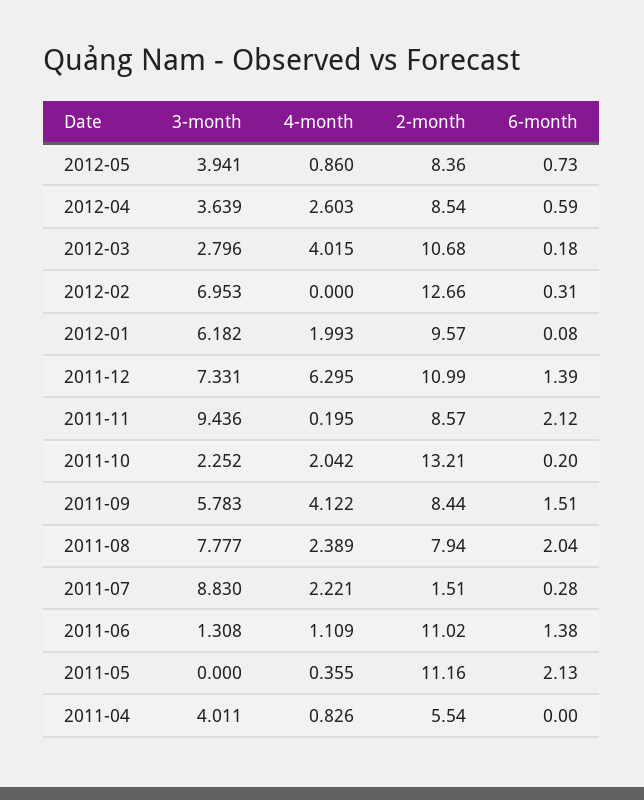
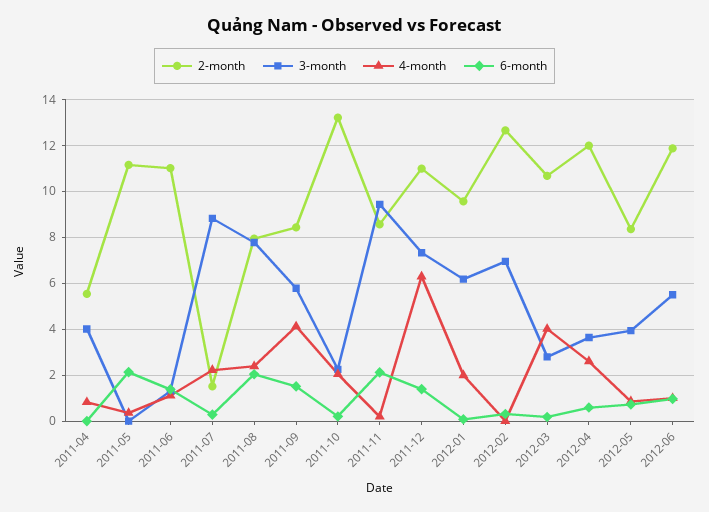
2-month, 2012-04: 8.54 -> 12
2-month, 2012-06: none -> 12
3-month, 2012-06: none -> 5.5
4-month, 2012-06: none -> 1
6-month, 2012-06: none -> 1

